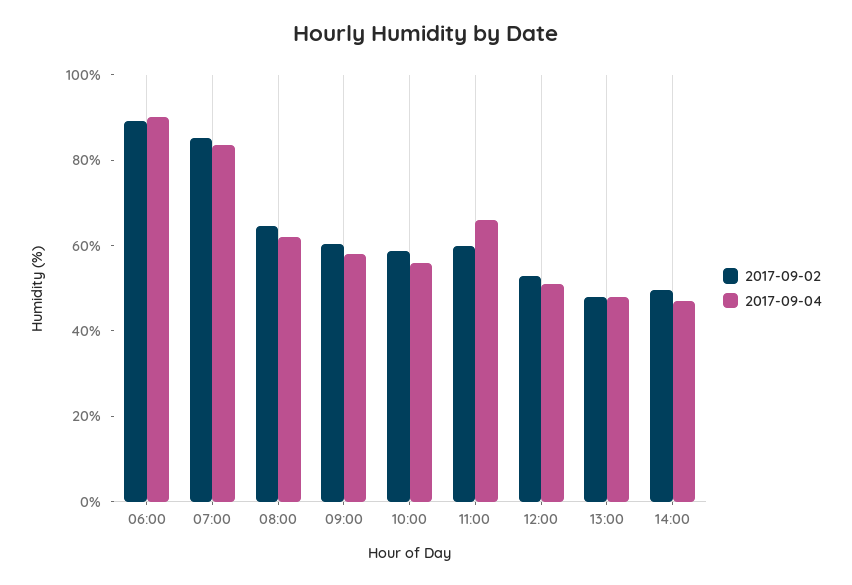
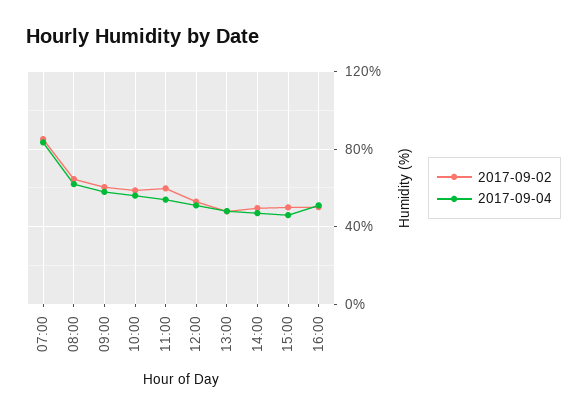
2017-09-02, 06:00: 90 -> none
2017-09-04, 06:00: 90 -> none
2017-09-04, 11:00: 65 -> 55
2017-09-02, 15:00: none -> 50
2017-09-04, 15:00: none -> 45
2017-09-02, 16:00: none -> 50
2017-09-04, 16:00: none -> 50

